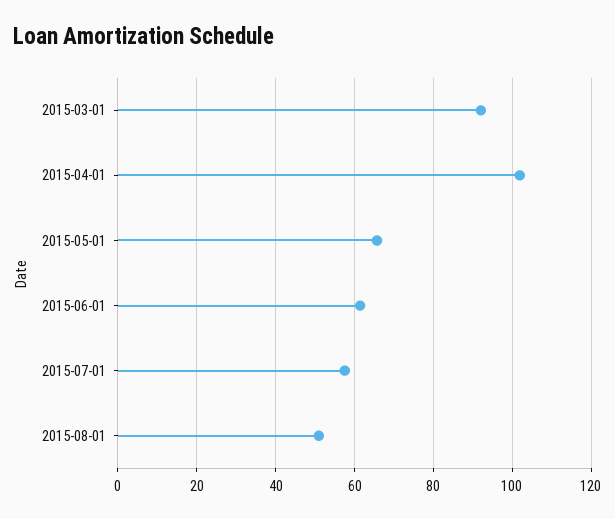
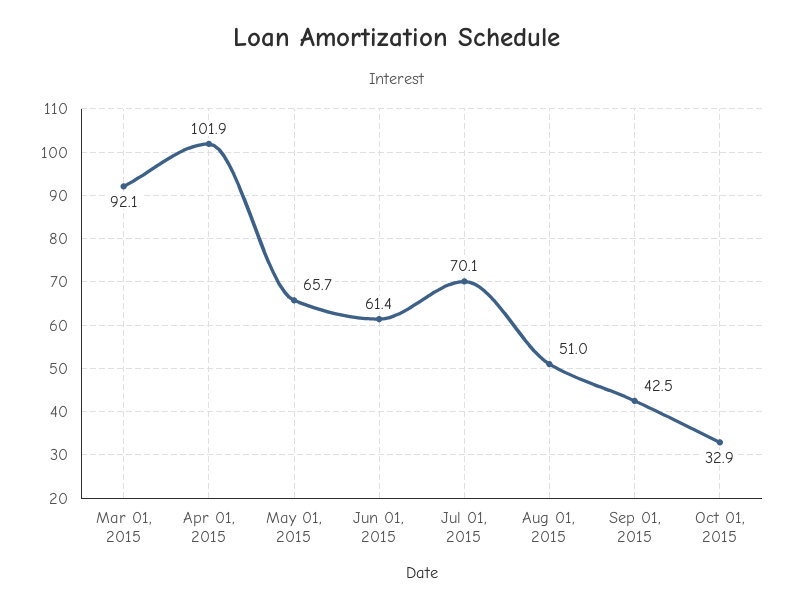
2015-07-01: 58 -> 70.1
Sep 01, 2015: none -> 42.5
Oct 01, 2015: none -> 32.9

